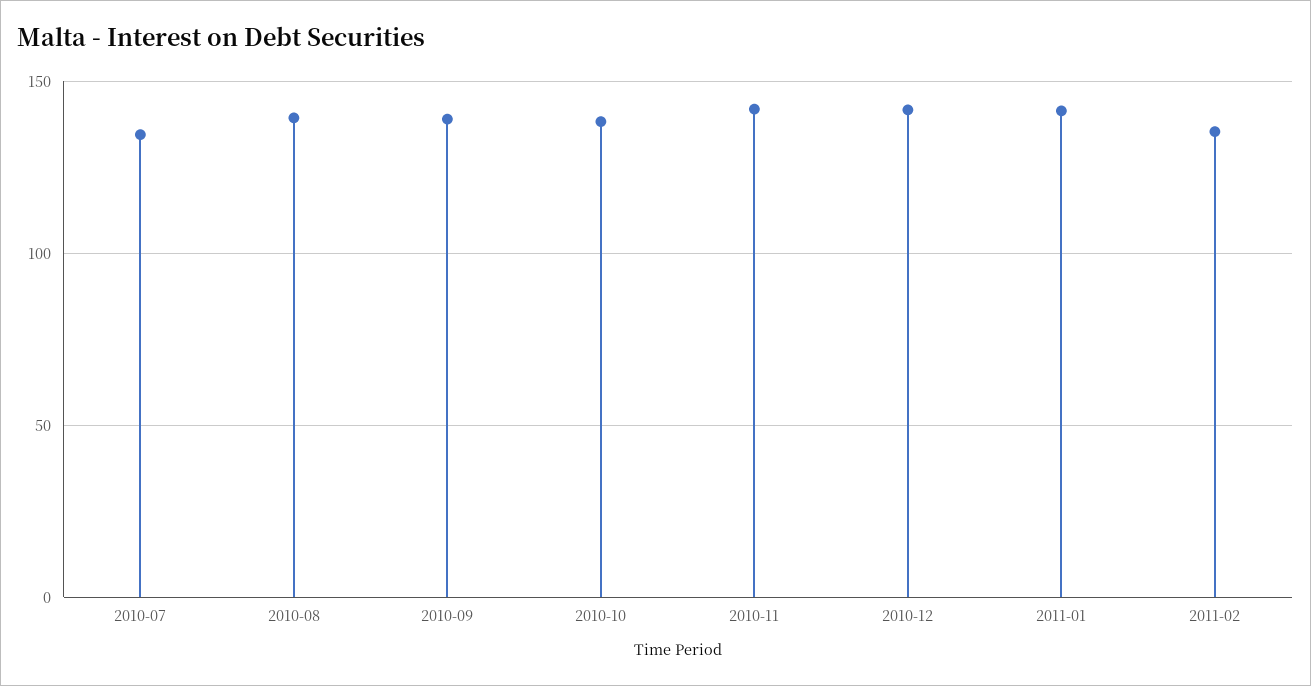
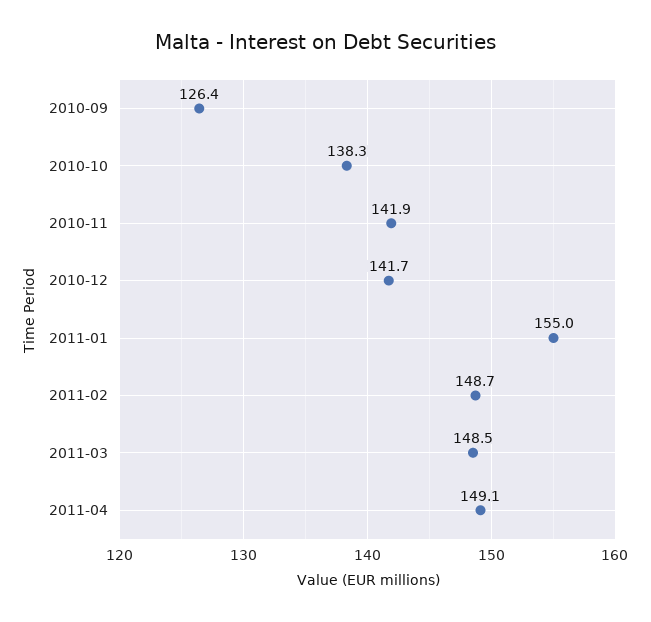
2010-07: 135 -> none
2010-08: 140 -> none
2010-09: 140 -> 126.4
2011-01: 140 -> 155
2011-02: 135 -> 148.7
2011-03: none -> 148.5
2011-04: none -> 149.1

